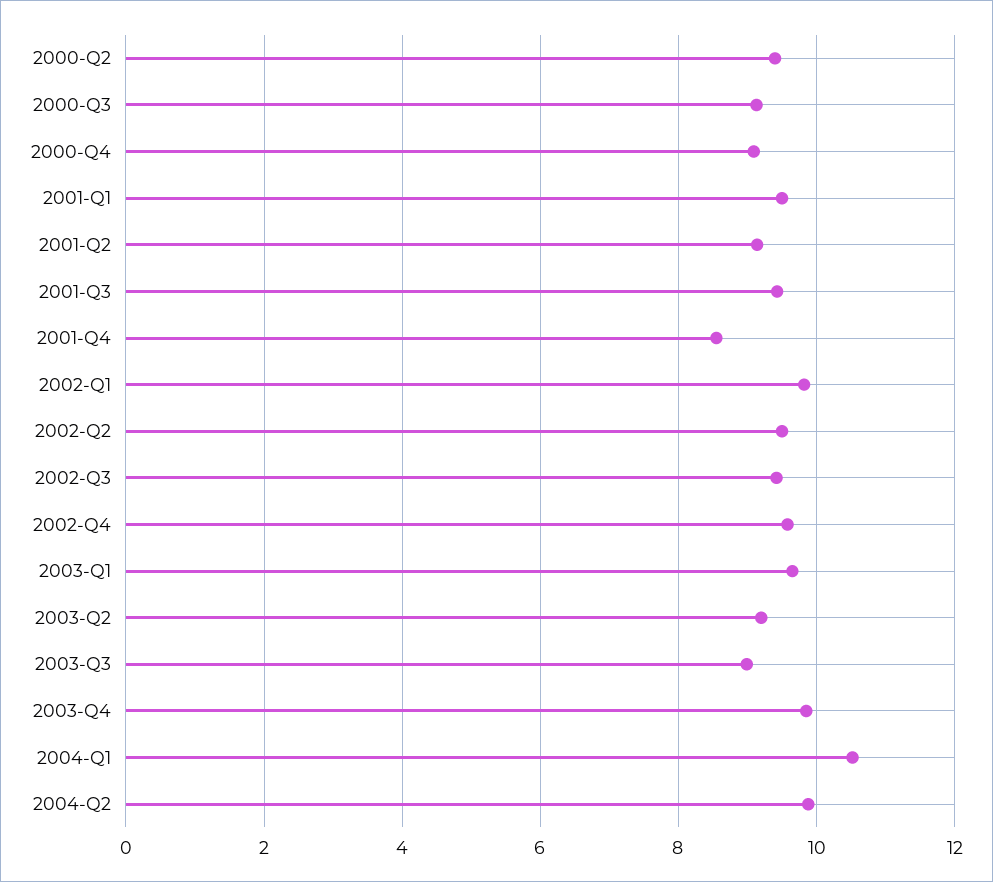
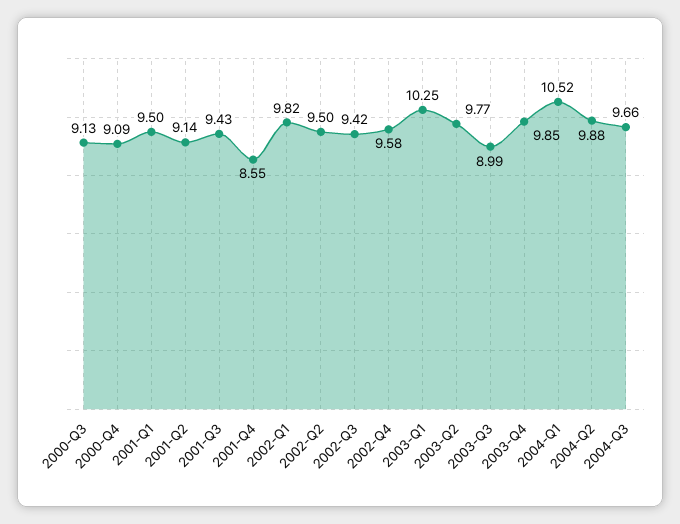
2000-Q2: 9.4 -> none
2003-Q1: 9.6 -> 10.25
2003-Q2: 9.2 -> 9.77
2004-Q3: none -> 9.66

